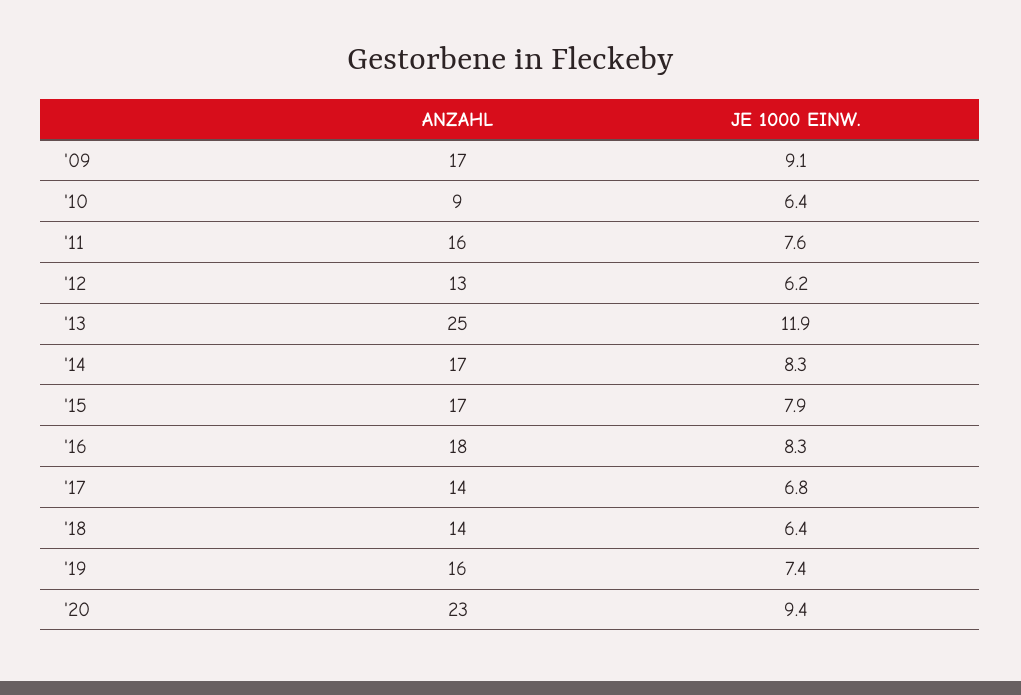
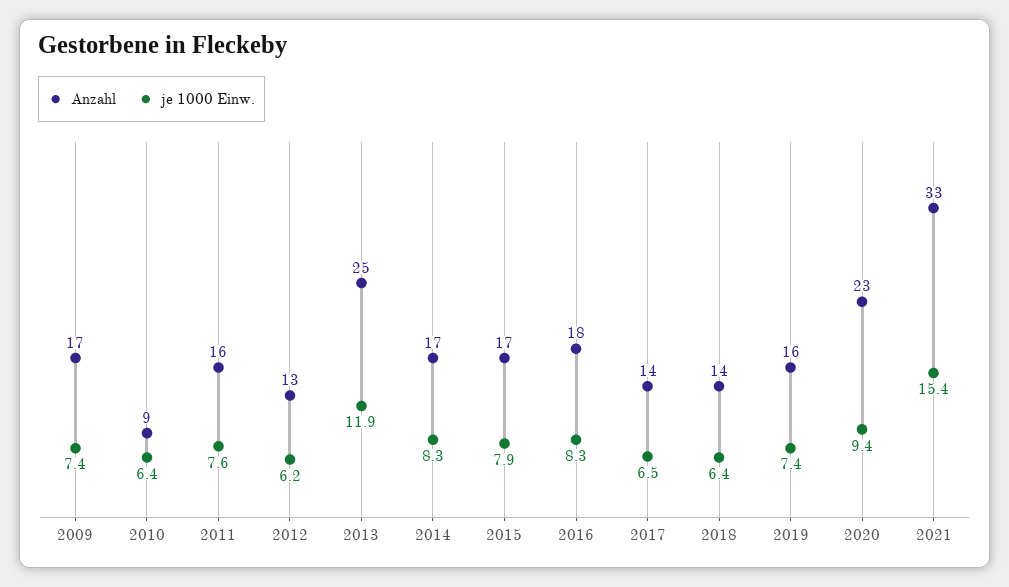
JE 1000 EINW., '09: 9.1 -> 7.4
JE 1000 EINW., '17: 6.8 -> 6.5
ANZAHL, 2021: none -> 33
JE 1000 EINW., 2021: none -> 15.4

